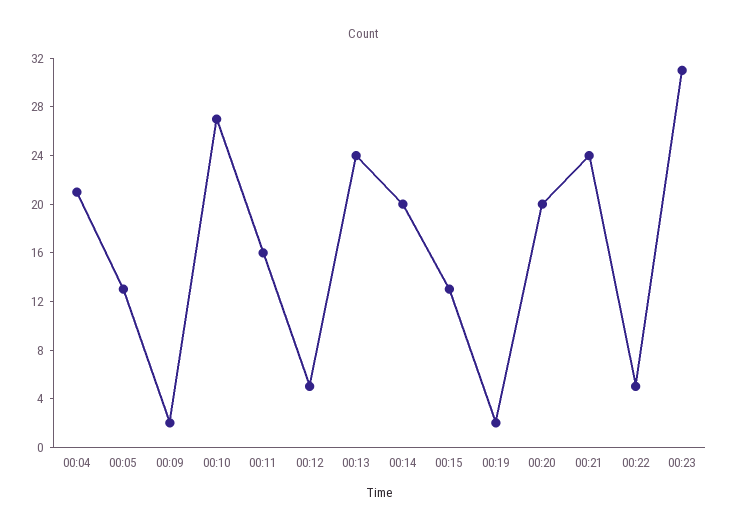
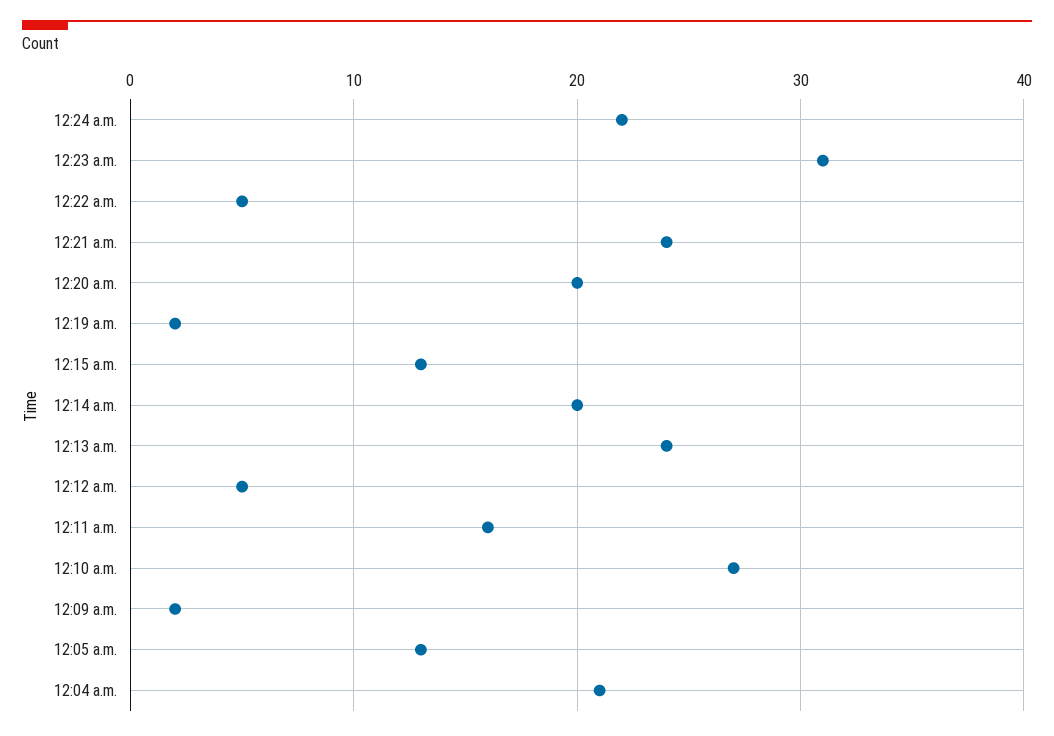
12:24 a.m.: none -> 22

